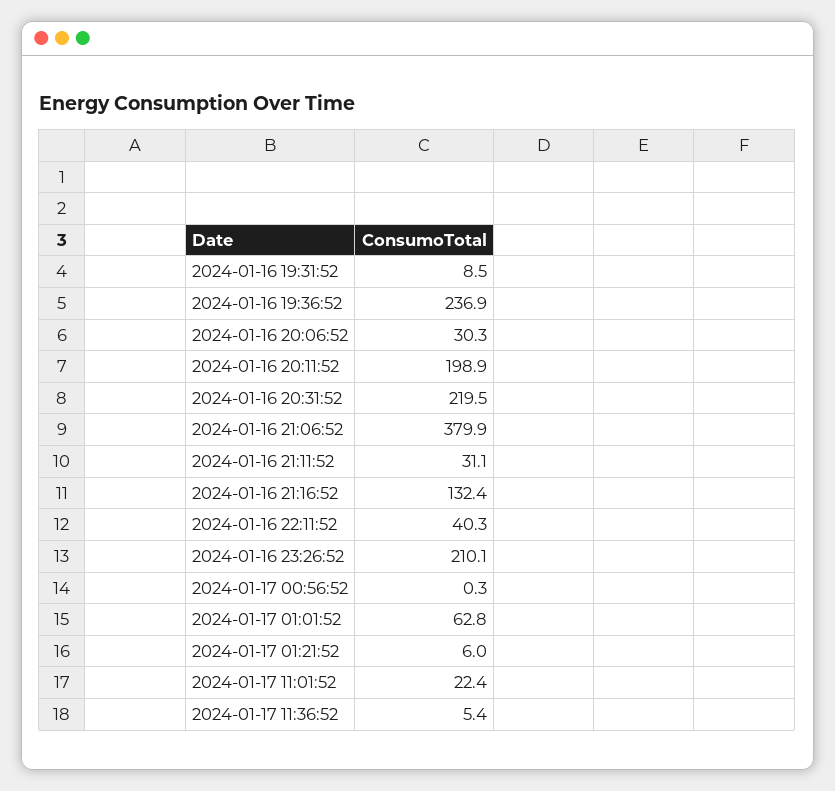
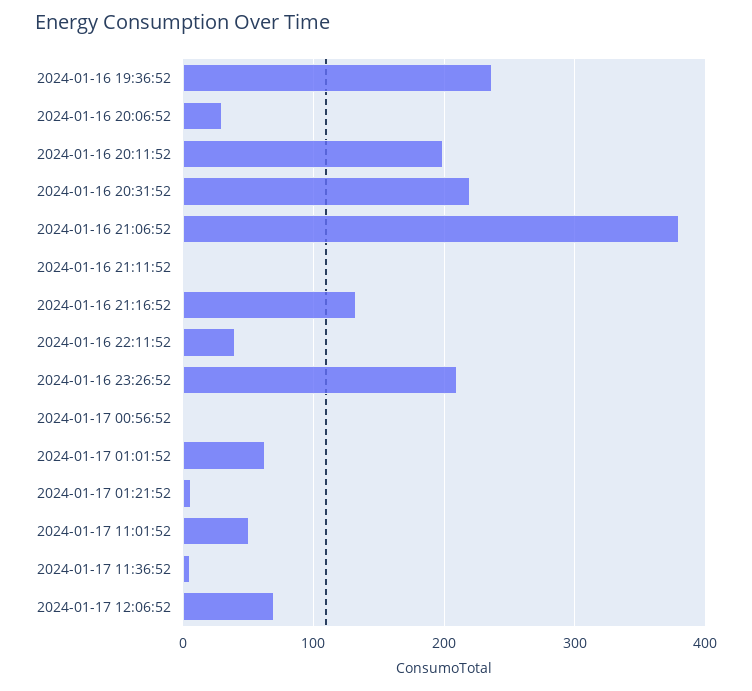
2024-01-16 19:31:52: 8.5 -> none
2024-01-16 21:11:52: 31.1 -> 0
2024-01-17 11:01:52: 22.4 -> 50
2024-01-17 12:06:52: none -> 70

